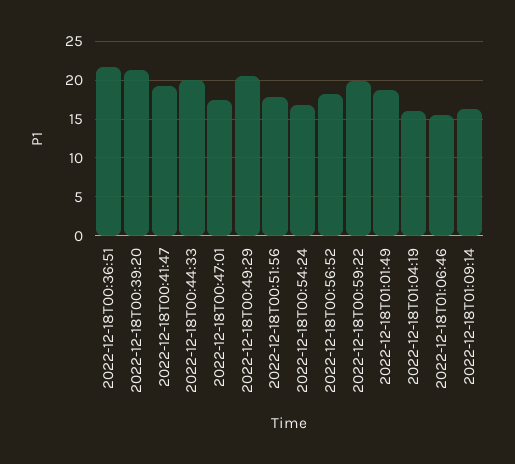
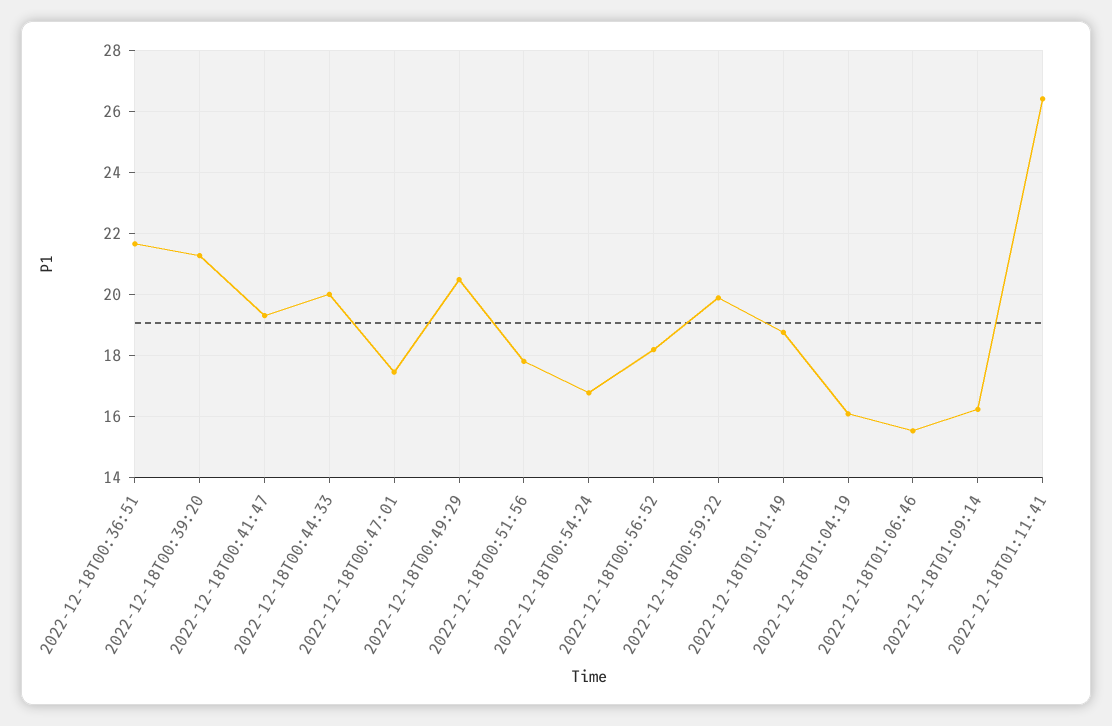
2022-12-18T01:11:41: none -> 26.4

